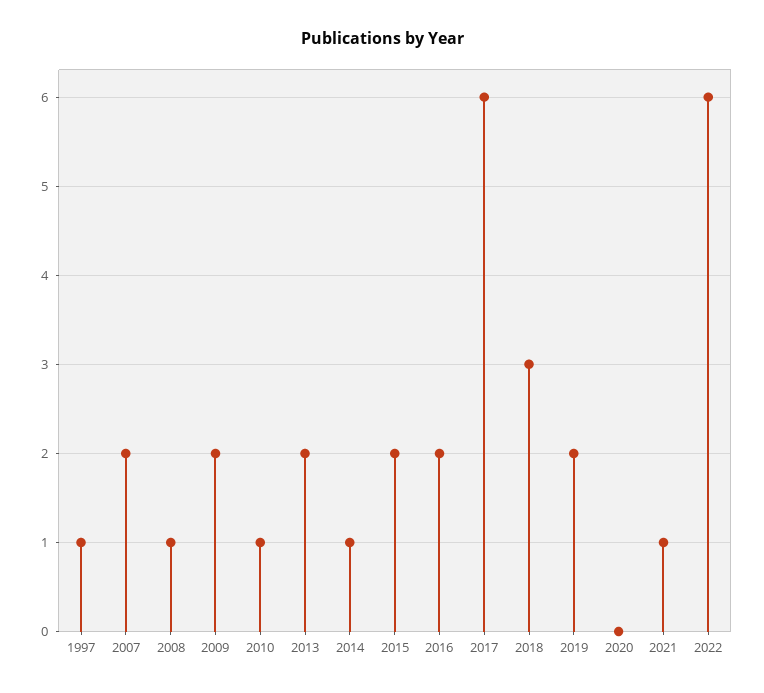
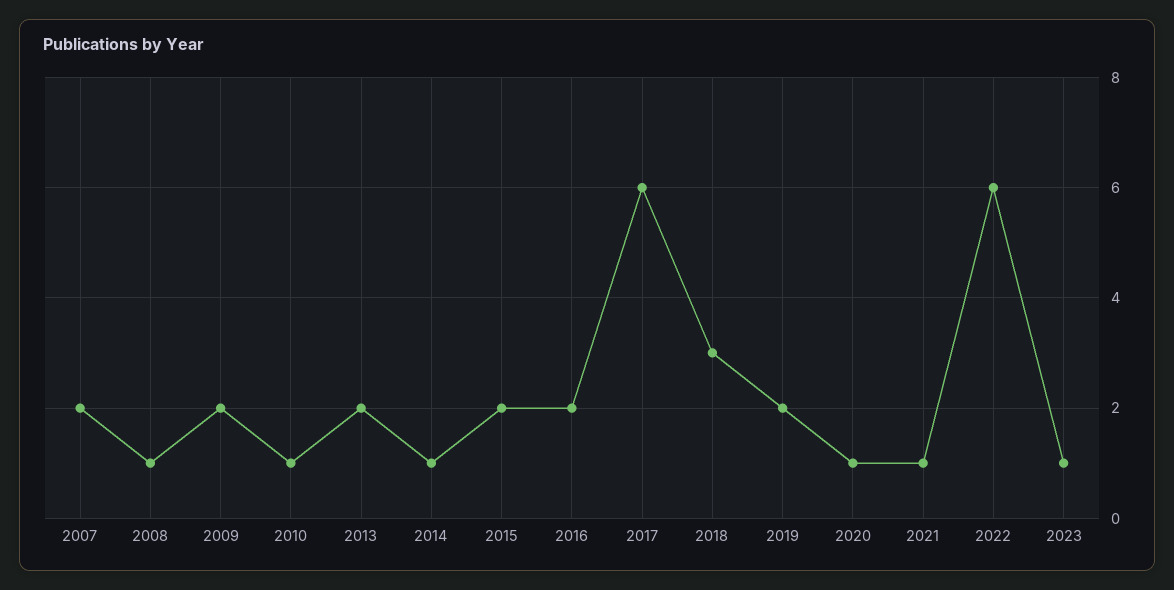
1997: 1 -> none
2020: 0 -> 1
2023: none -> 1

